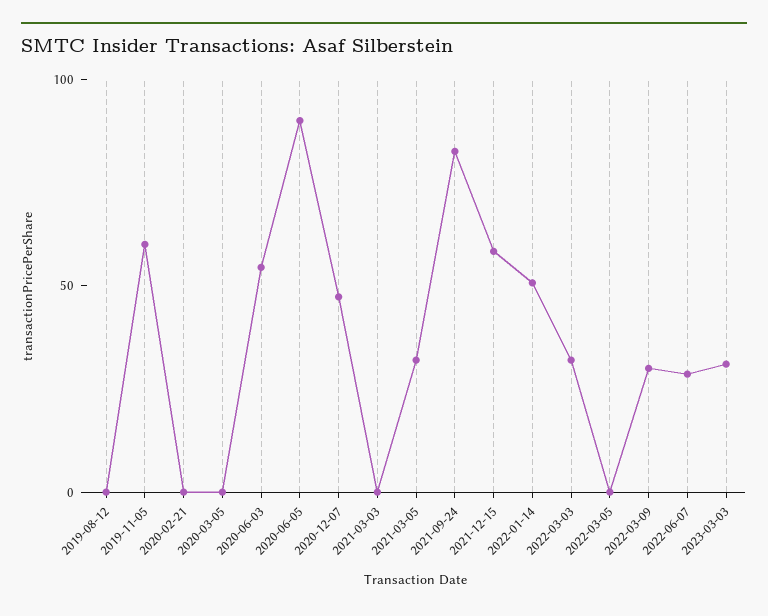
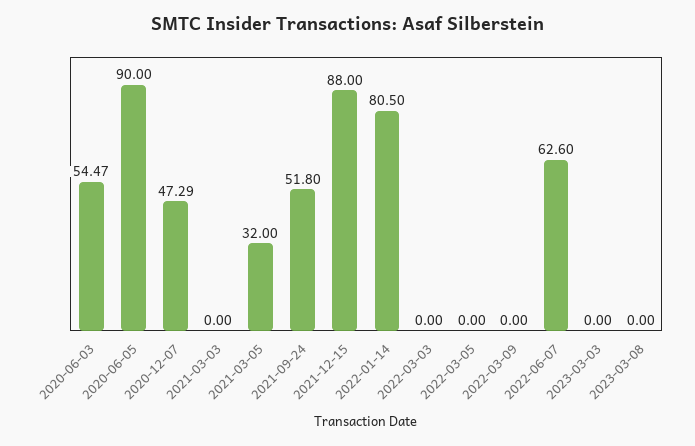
2019-08-12: 0 -> none
2019-11-05: 60 -> none
2020-02-21: 0 -> none
2020-03-05: 0 -> none
2021-09-24: 80 -> 51.8
2021-12-15: 60 -> 88
2022-01-14: 50 -> 80.5
2022-03-03: 30 -> 0
2022-03-09: 30 -> 0
2022-06-07: 30 -> 62.6
2023-03-03: 30 -> 0
2023-03-08: none -> 0

